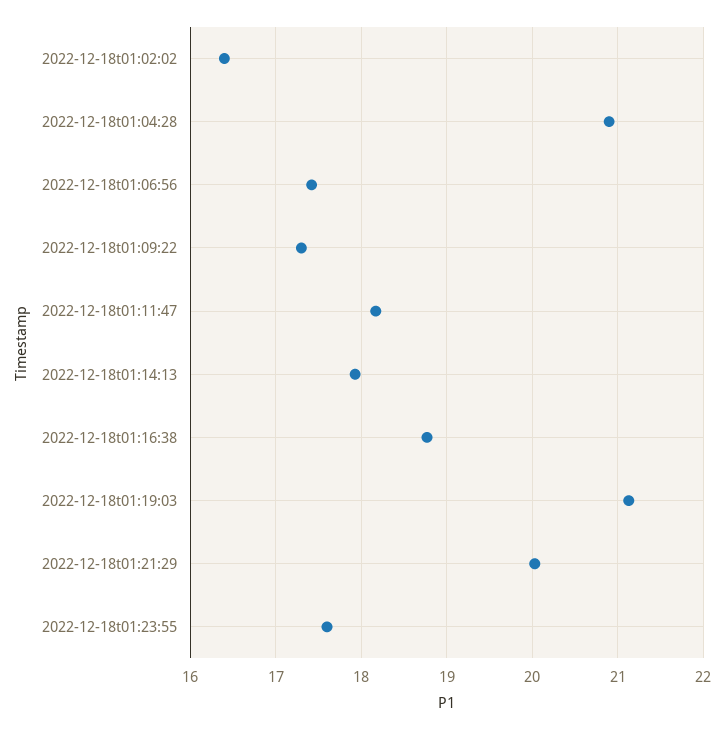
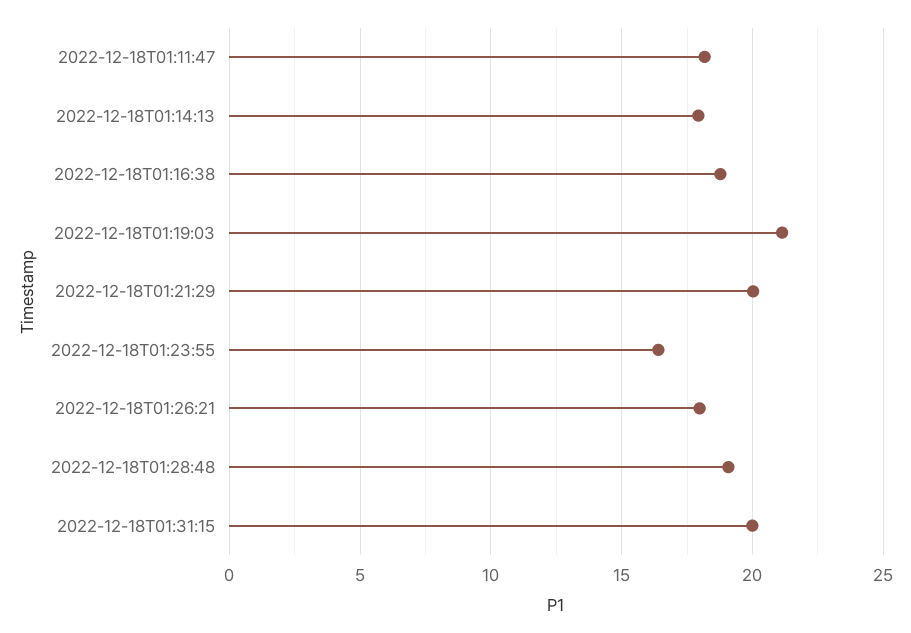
2022-12-18t01:02:02: 16.4 -> none
2022-12-18t01:04:28: 20.9 -> none
2022-12-18t01:06:56: 17.4 -> none
2022-12-18t01:09:22: 17.3 -> none
2022-12-18t01:23:55: 17.6 -> 16.5
2022-12-18T01:26:21: none -> 18
2022-12-18T01:28:48: none -> 19
2022-12-18T01:31:15: none -> 20

